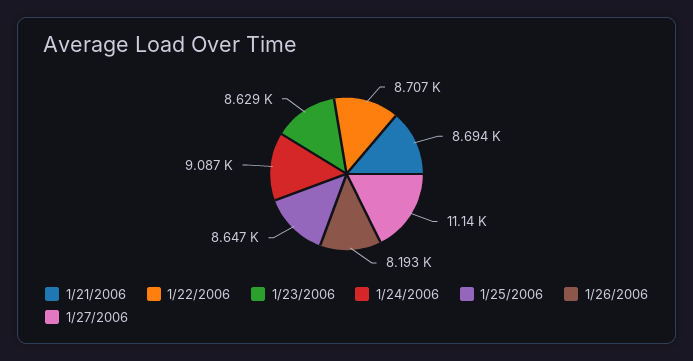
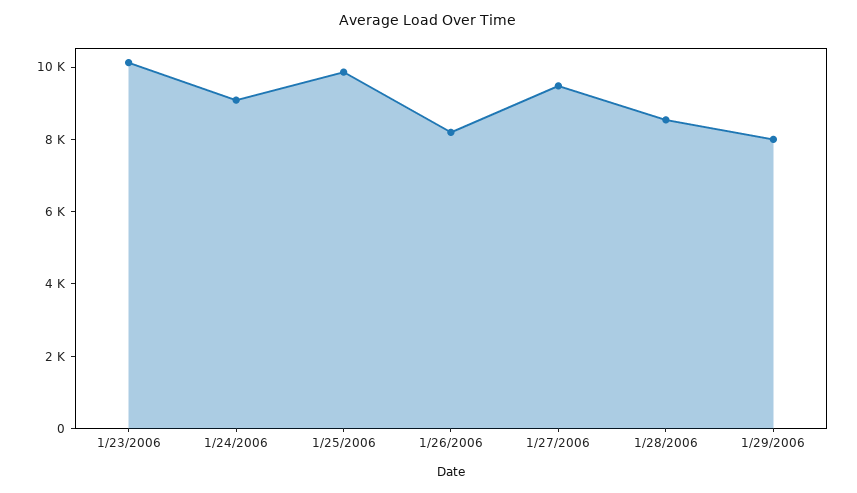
1/21/2006: 8694 -> none
1/22/2006: 8707 -> none
1/23/2006: 8629 -> 10000
1/25/2006: 8647 -> 10000
1/27/2006: 11140 -> 9500
1/28/2006: none -> 8500
1/29/2006: none -> 8000

